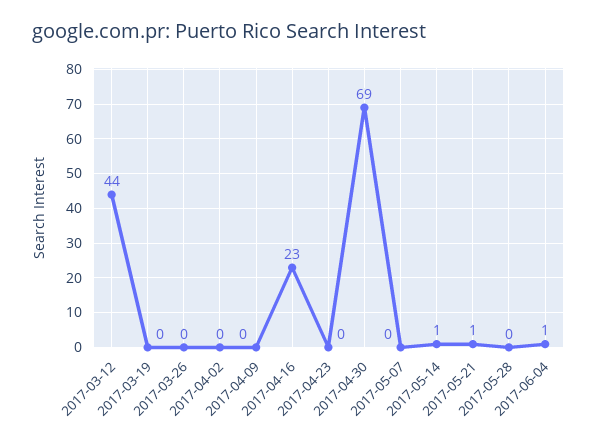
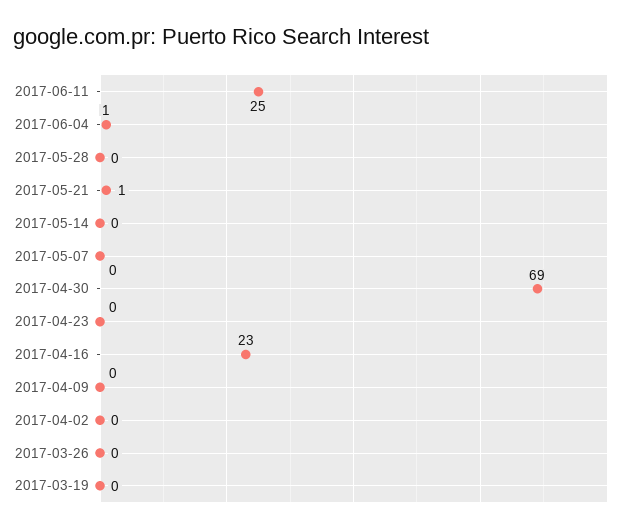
2017-03-12: 44 -> none
2017-05-14: 1 -> 0
2017-06-11: none -> 25

